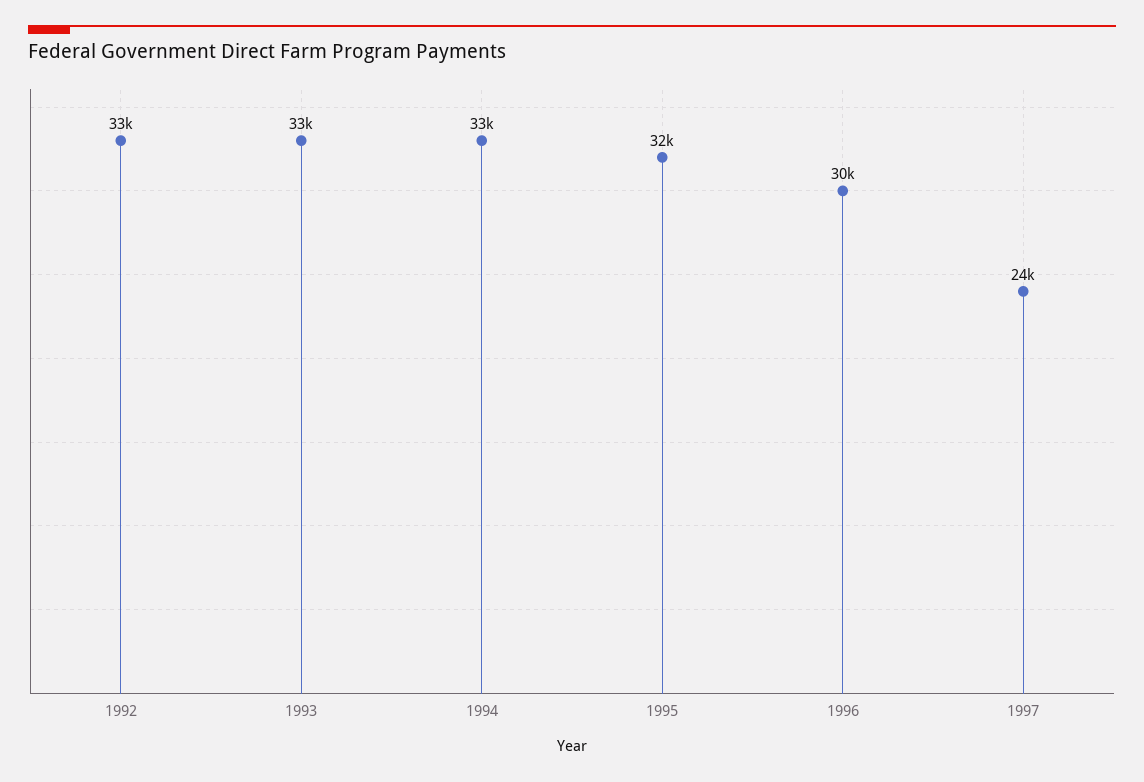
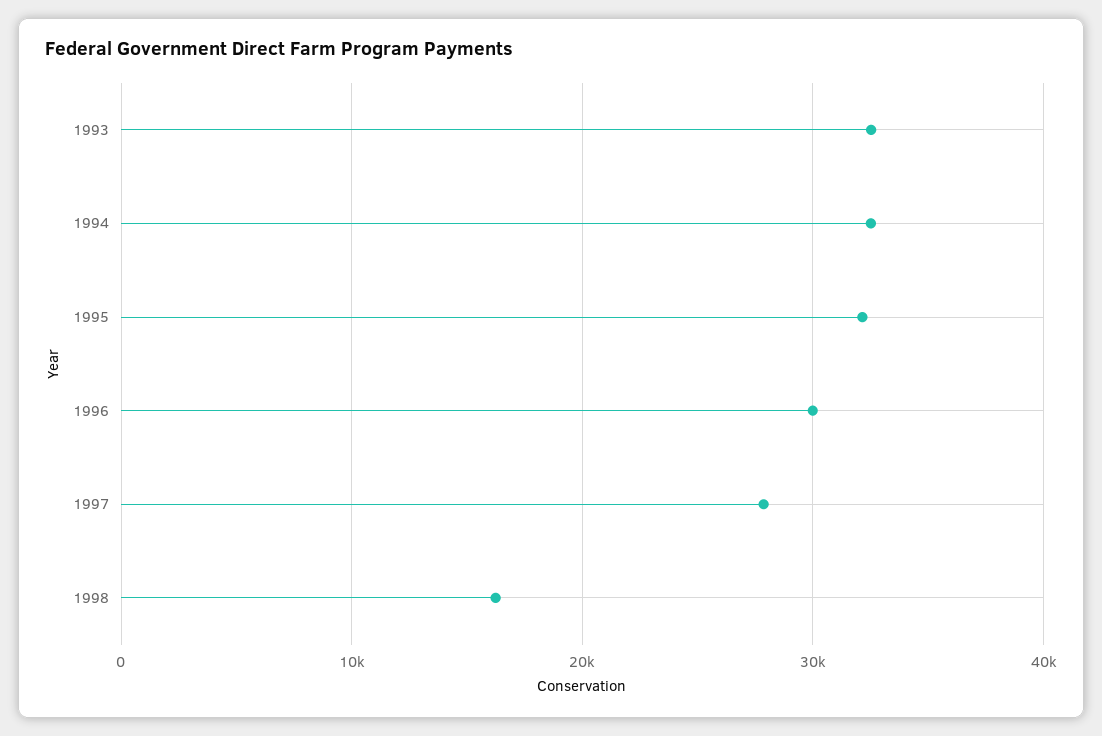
1992: 33000 -> none
1997: 24000 -> 28000
1998: none -> 16000

